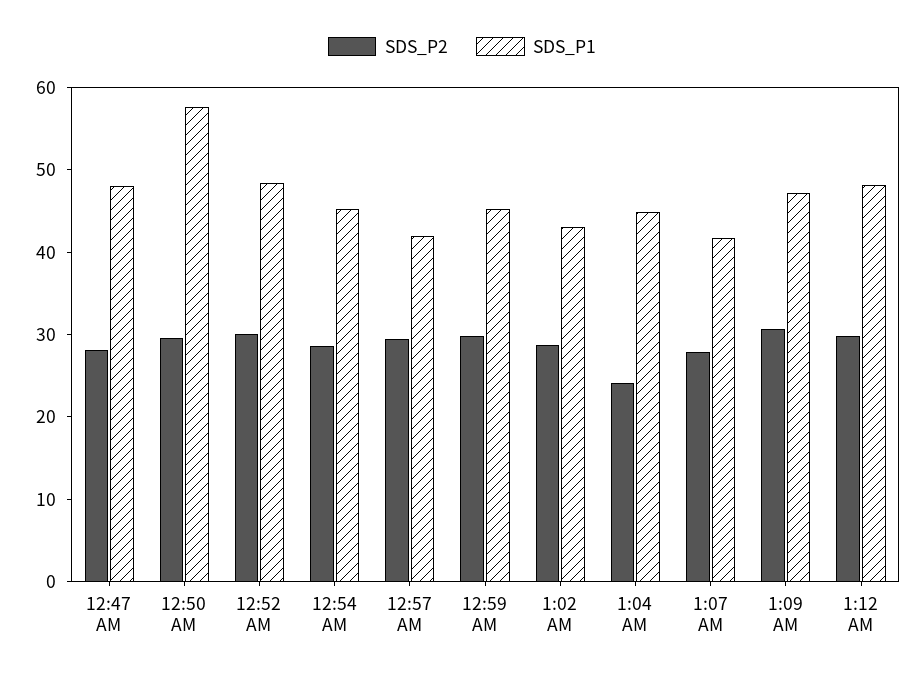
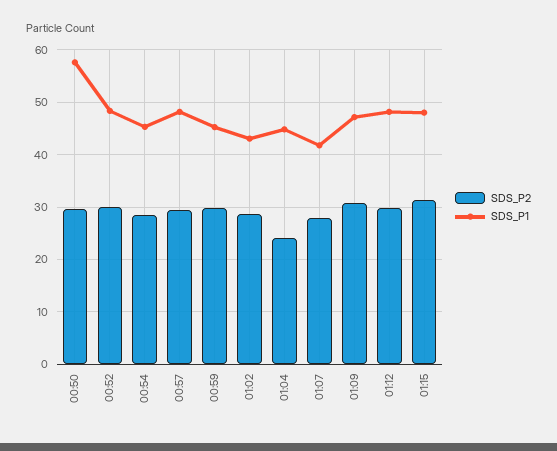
SDS_P2, 12:47 AM: 28 -> none
SDS_P1, 12:47 AM: 48 -> none
SDS_P1, 12:57 AM: 42 -> 48
SDS_P2, 01:15: none -> 32
SDS_P1, 01:15: none -> 48

